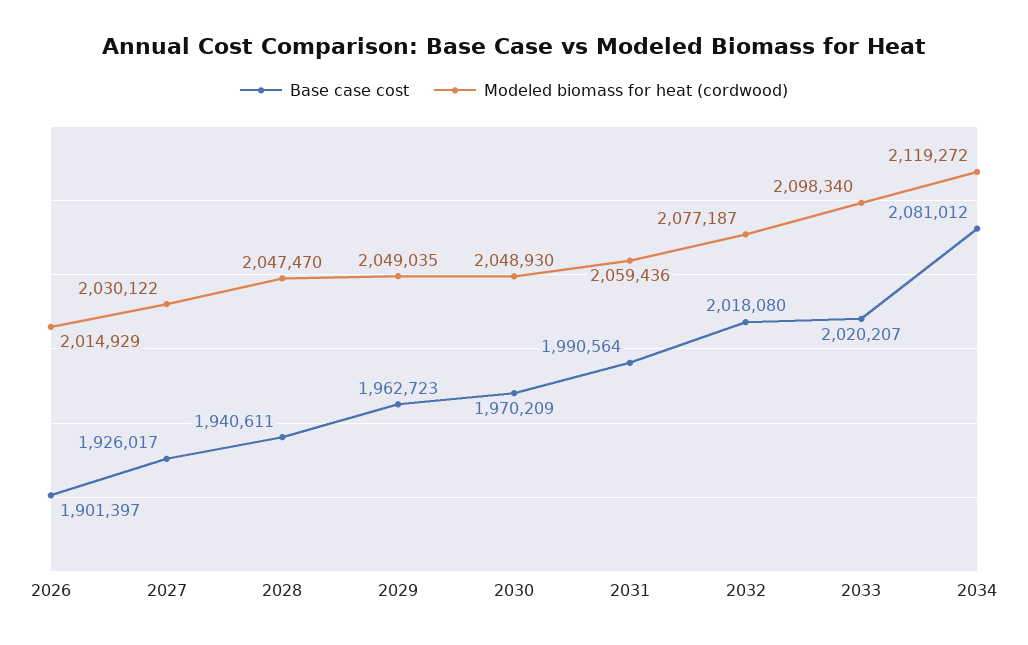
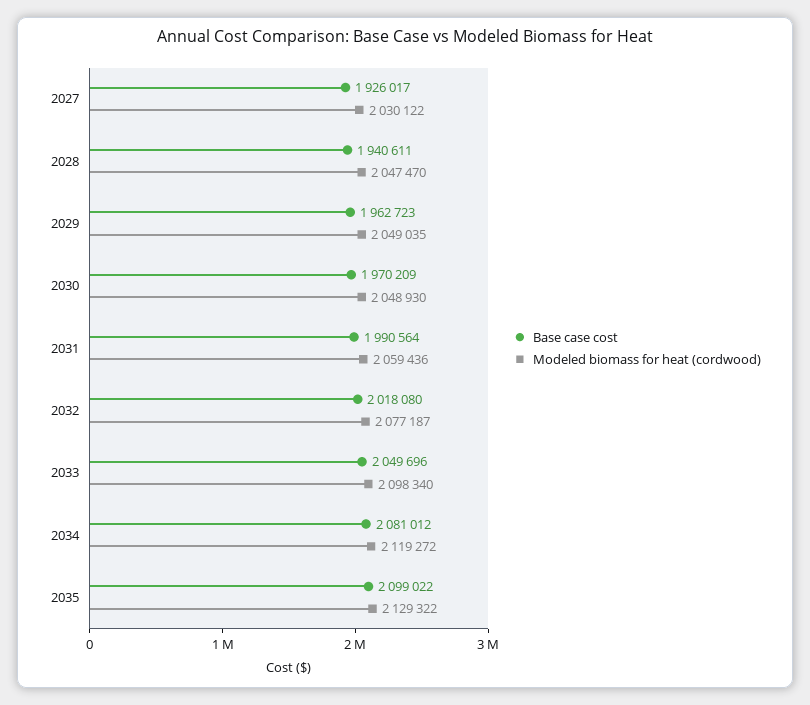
Base case cost, 2026: 1901397 -> none
Modeled biomass for heat (cordwood), 2026: 2014929 -> none
Base case cost, 2033: 2020207 -> 2049696
Base case cost, 2035: none -> 2099022
Modeled biomass for heat (cordwood), 2035: none -> 2129322

